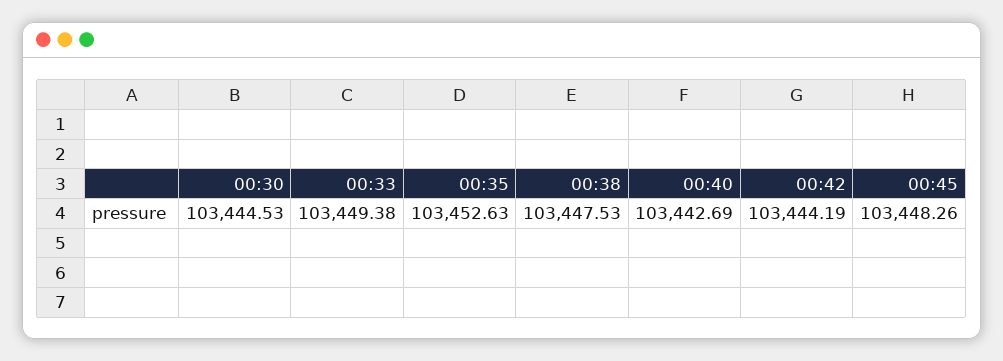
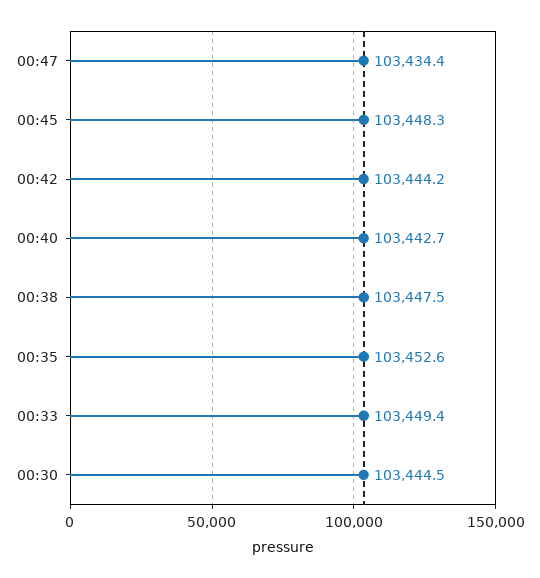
00:47: none -> 103434.4

